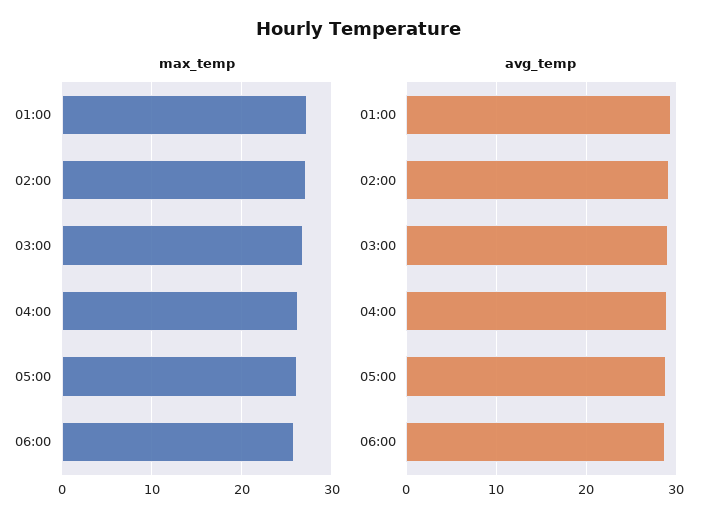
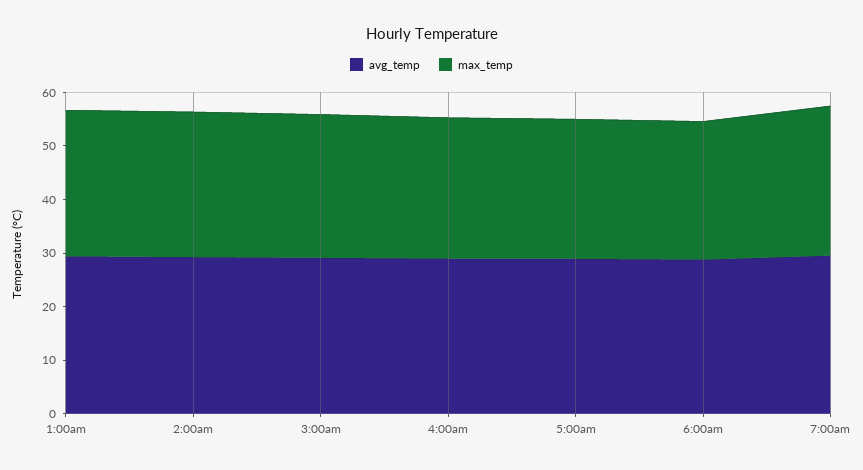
avg_temp, 7:00am: none -> 30
max_temp, 7:00am: none -> 28

